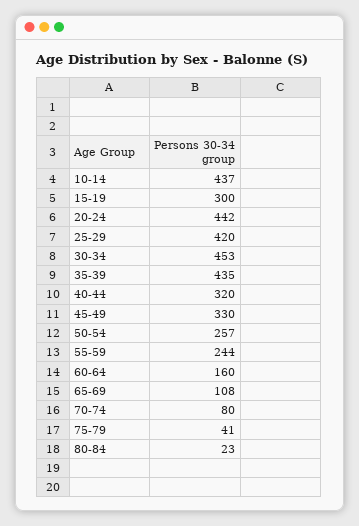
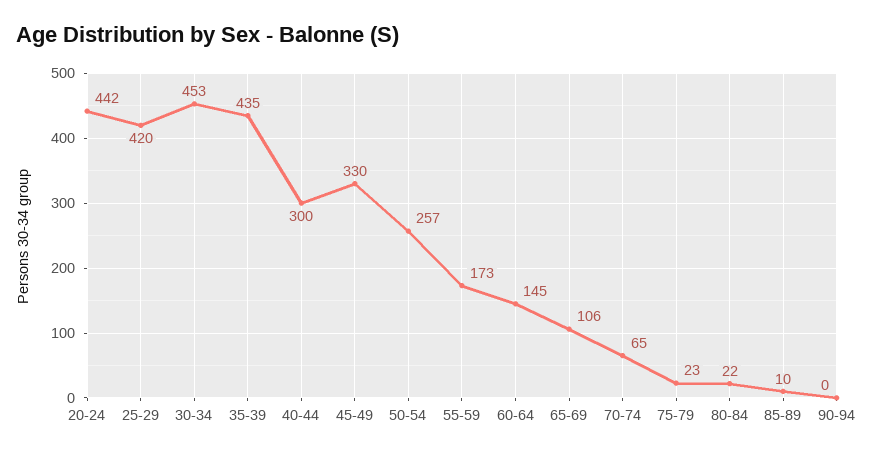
10-14: 437 -> none
15-19: 300 -> none
40-44: 320 -> 300
55-59: 244 -> 173
60-64: 160 -> 145
65-69: 108 -> 106
70-74: 80 -> 65
75-79: 41 -> 23
80-84: 23 -> 22
85-89: none -> 10
90-94: none -> 0

